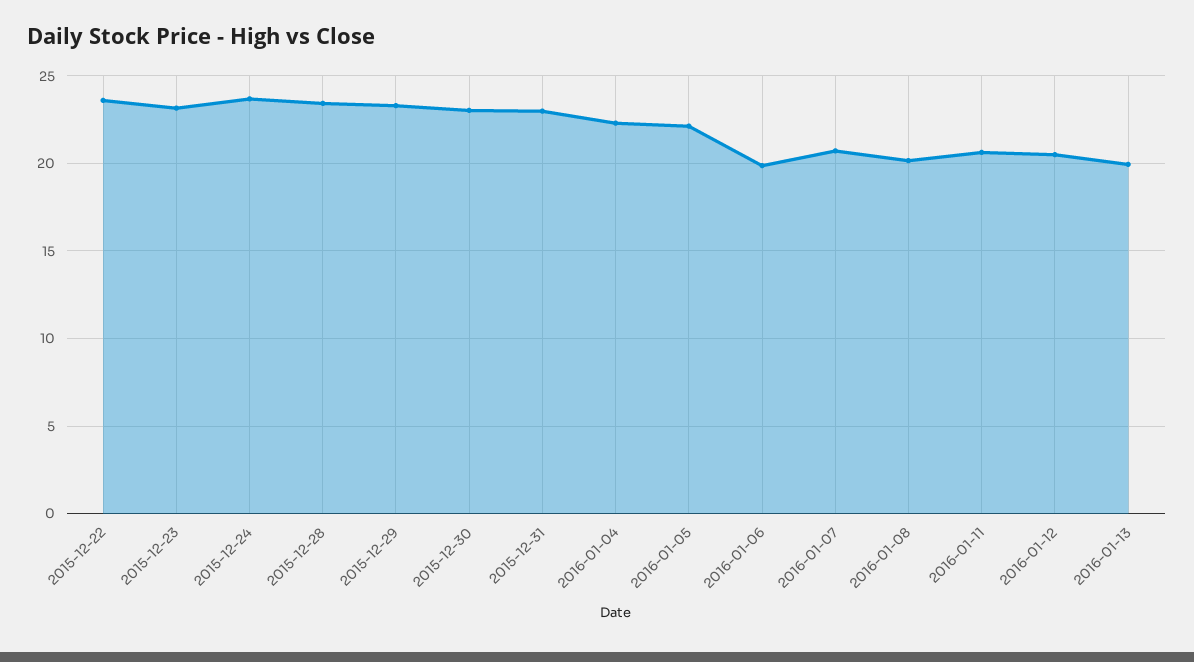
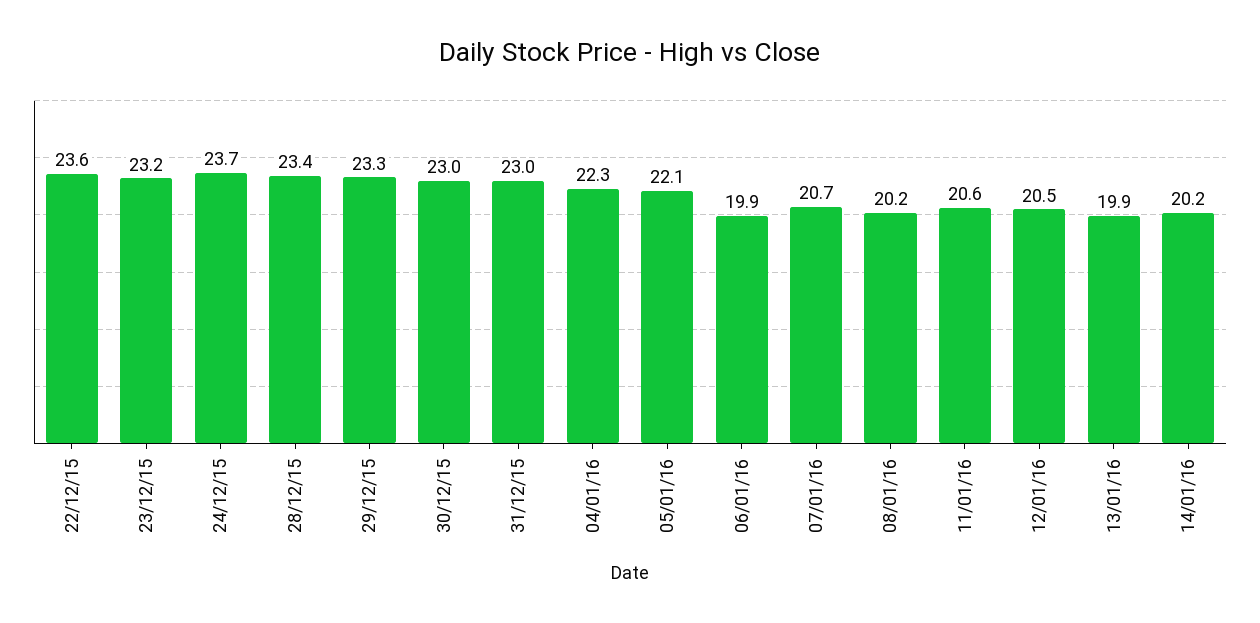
14/01/16: none -> 20.2

